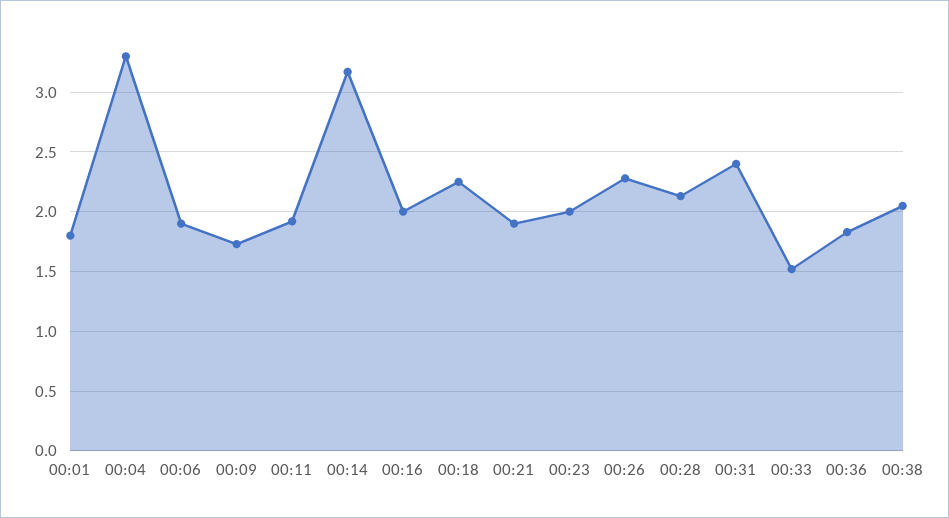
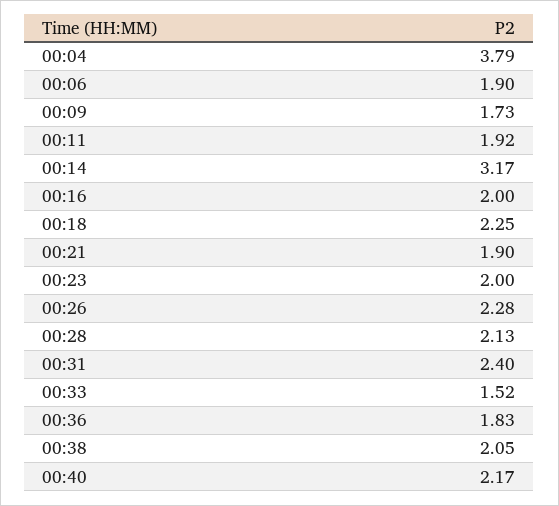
00:01: 1.8 -> none
00:04: 3.3 -> 3.79
00:40: none -> 2.17

